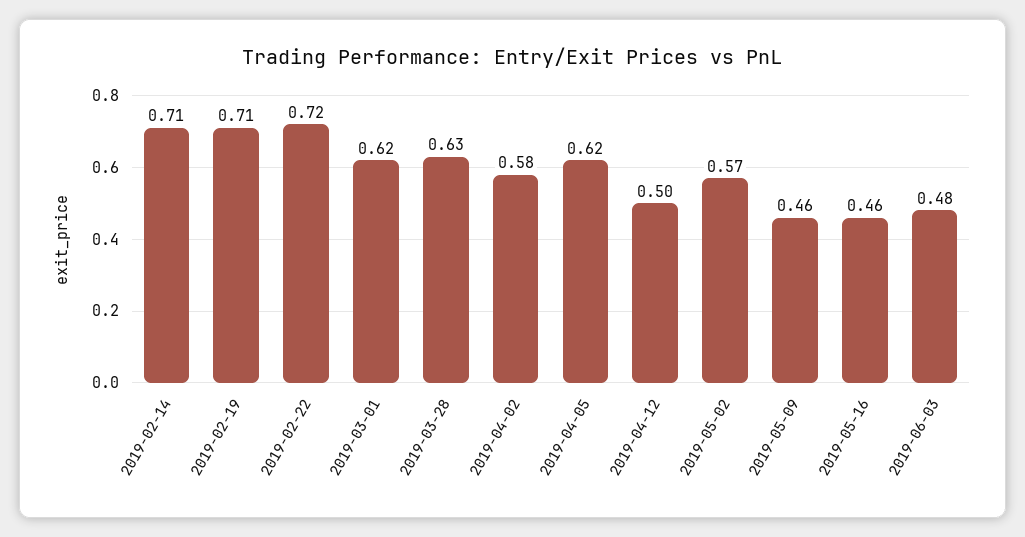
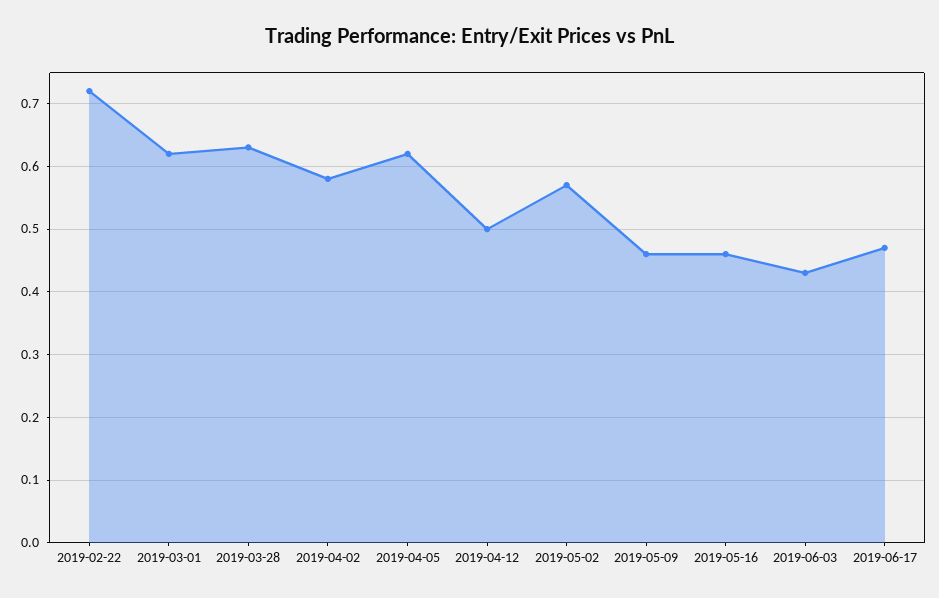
2019-02-14: 0.71 -> none
2019-02-19: 0.71 -> none
2019-06-03: 0.48 -> 0.43
2019-06-17: none -> 0.47

